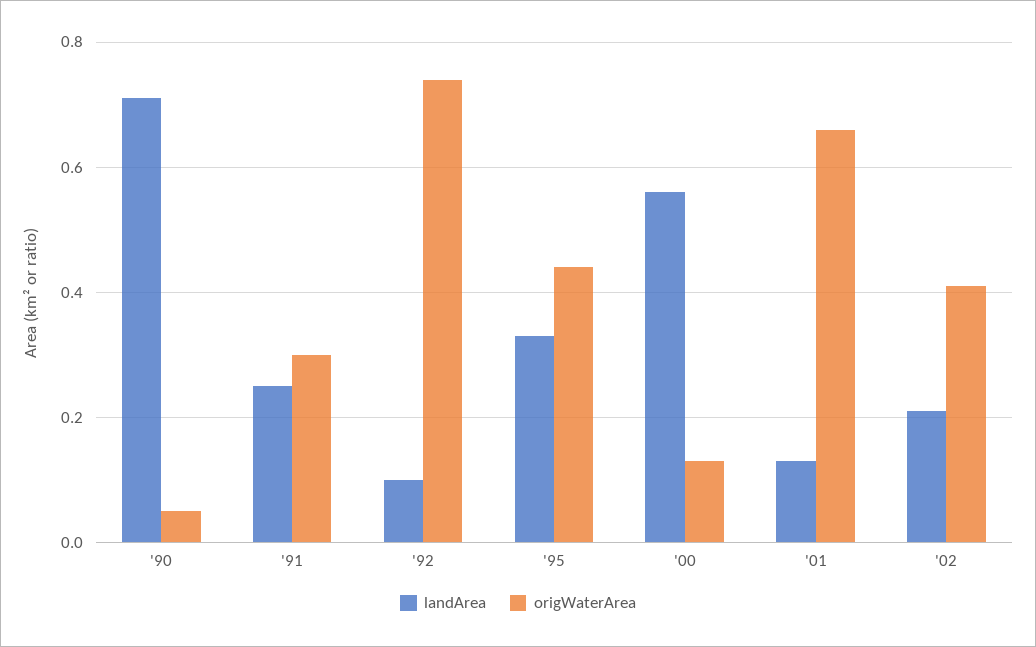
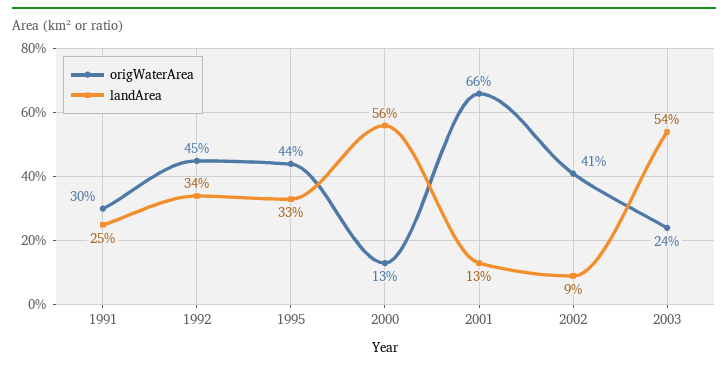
landArea, '90: 0.7 -> none
origWaterArea, '90: 0.05 -> none
landArea, '92: 0.1 -> 0.34
origWaterArea, '92: 0.75 -> 0.45
landArea, '02: 0.2 -> 0.09
origWaterArea, 2003: none -> 0.24
landArea, 2003: none -> 0.54

